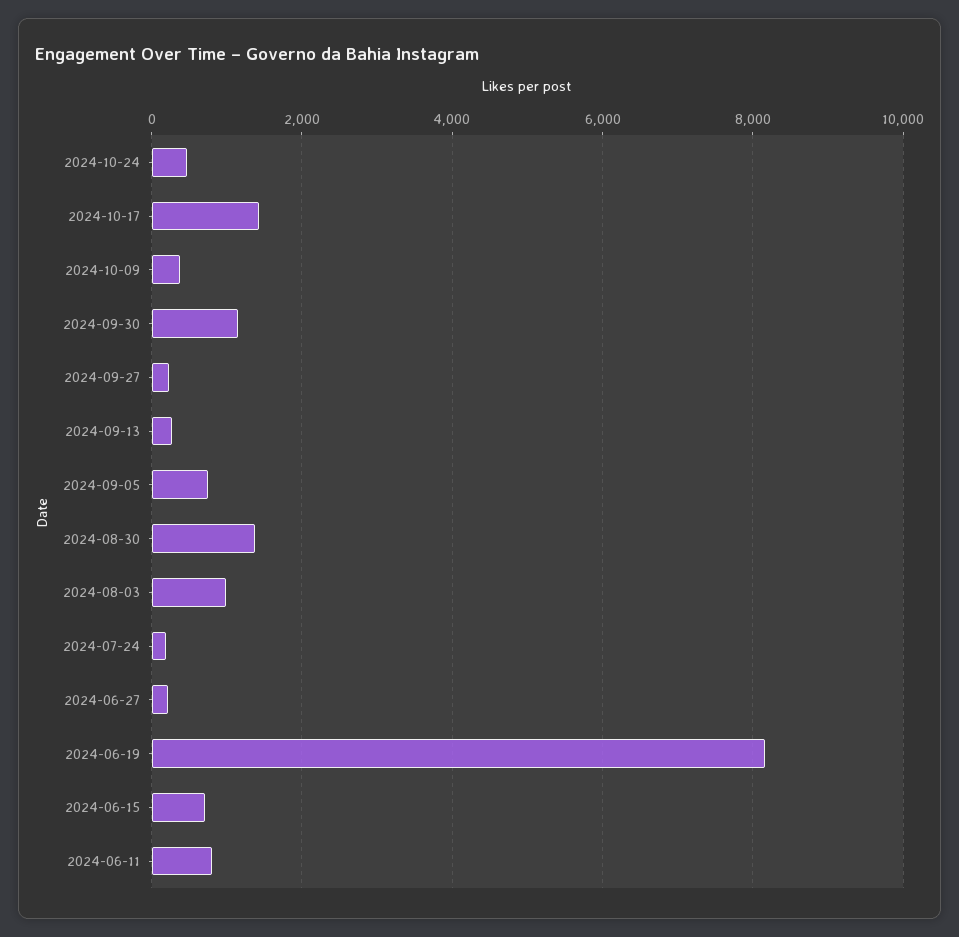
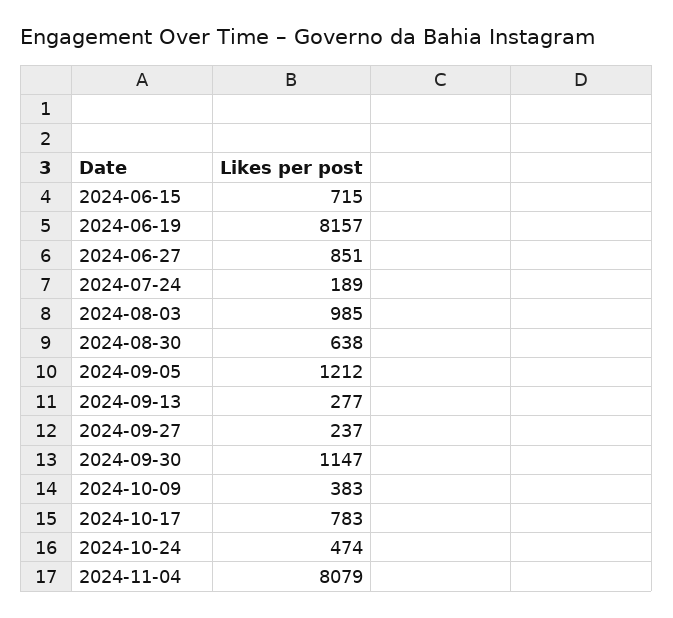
2024-10-17: 1400 -> 783
2024-09-05: 800 -> 1212
2024-08-30: 1400 -> 638
2024-06-27: 200 -> 851
2024-06-11: 800 -> none
2024-11-04: none -> 8079

